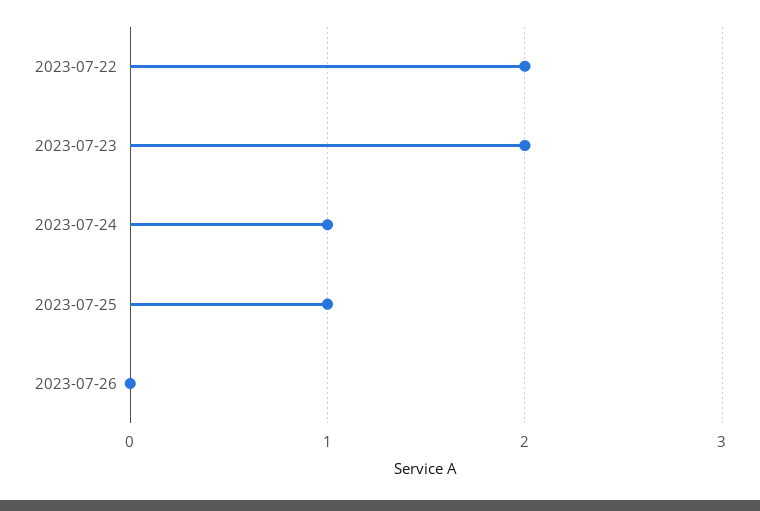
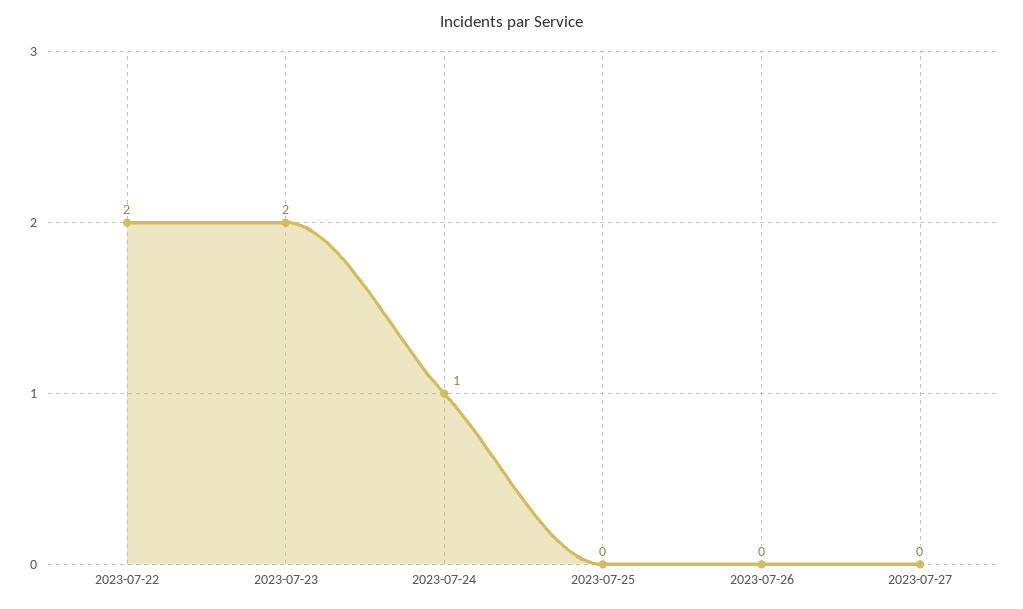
2023-07-25: 1 -> 0
2023-07-27: none -> 0

